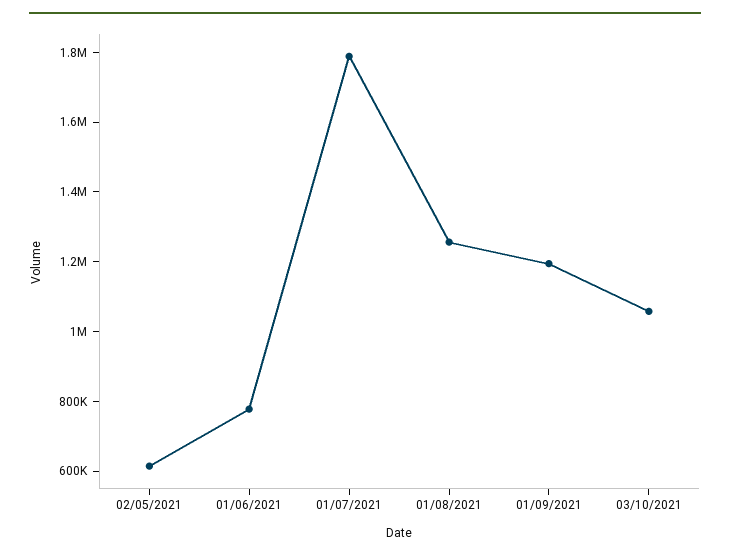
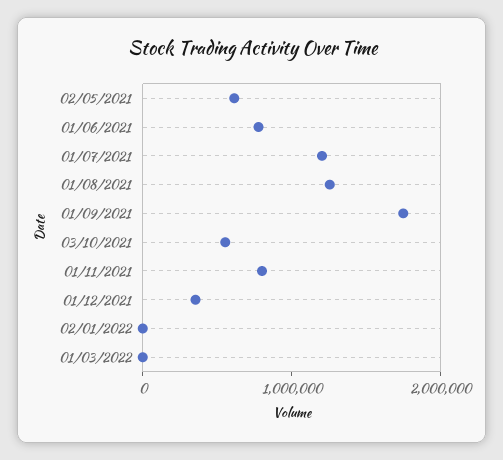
01/07/2021: 1800000 -> 1200000
01/09/2021: 1200000 -> 1800000
03/10/2021: 1050000 -> 600000
01/11/2021: none -> 800000
01/12/2021: none -> 400000
02/01/2022: none -> 0
01/03/2022: none -> 0

